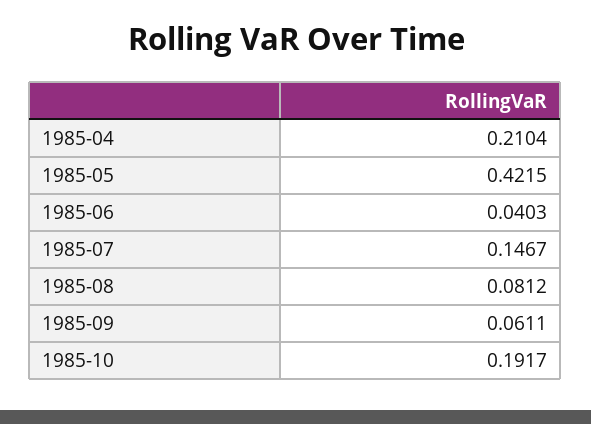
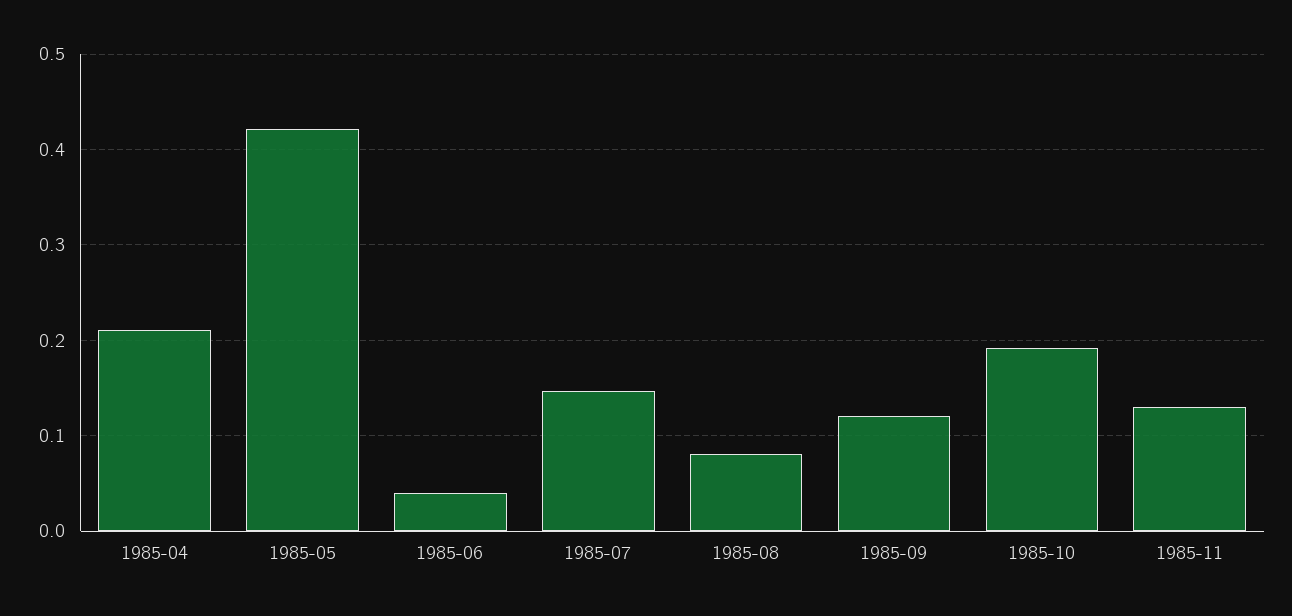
1985-09: 0.0611 -> 0.12
1985-11: none -> 0.13

